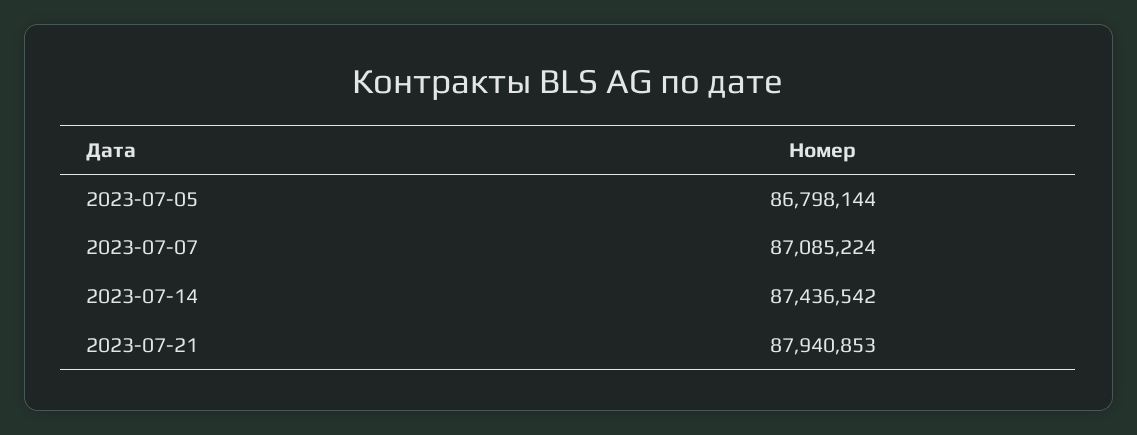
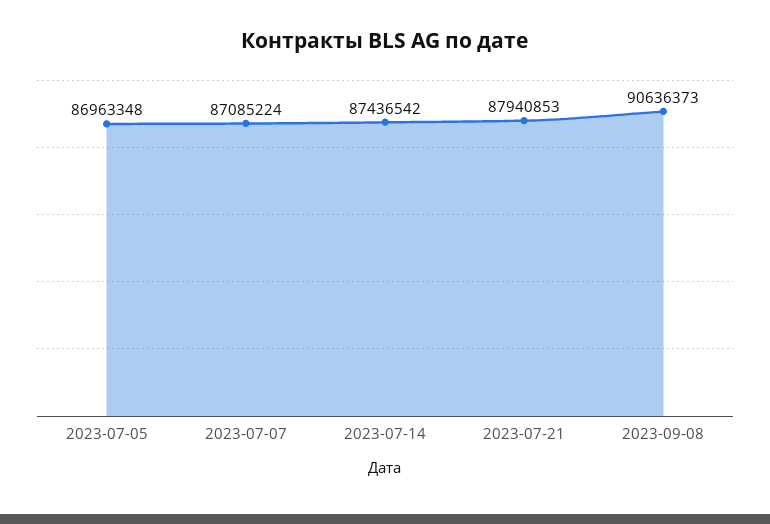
2023-07-05: 86798144 -> 86963348
2023-09-08: none -> 90636373

